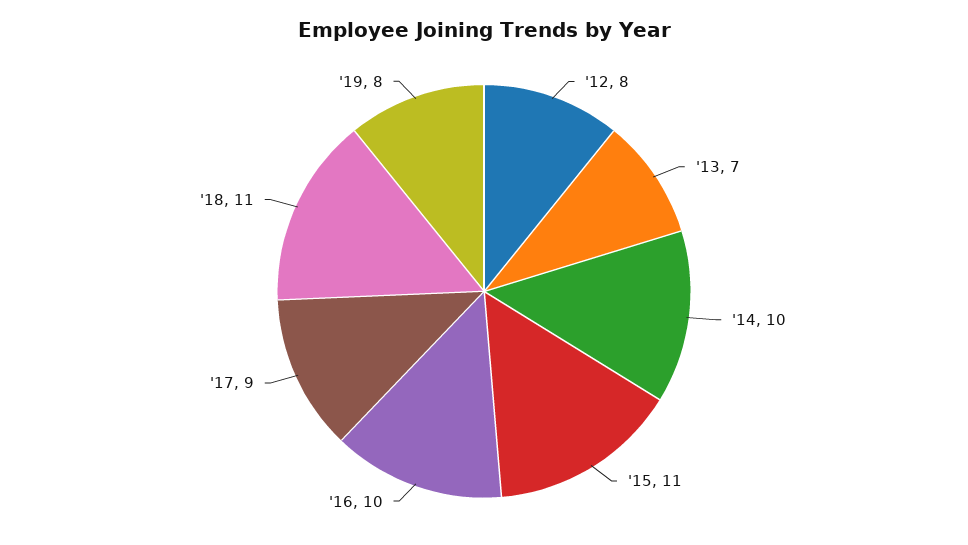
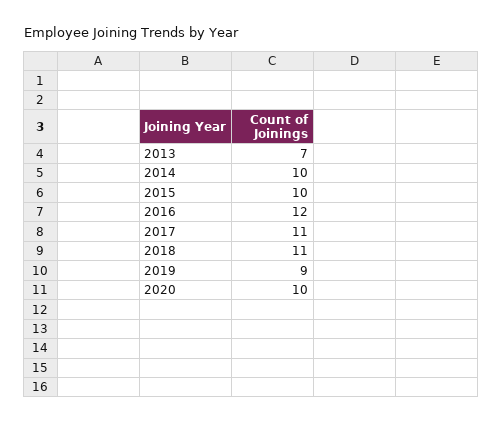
'12: 8 -> none
'15: 11 -> 10
'16: 10 -> 12
'17: 9 -> 11
'19: 8 -> 9
2020: none -> 10

